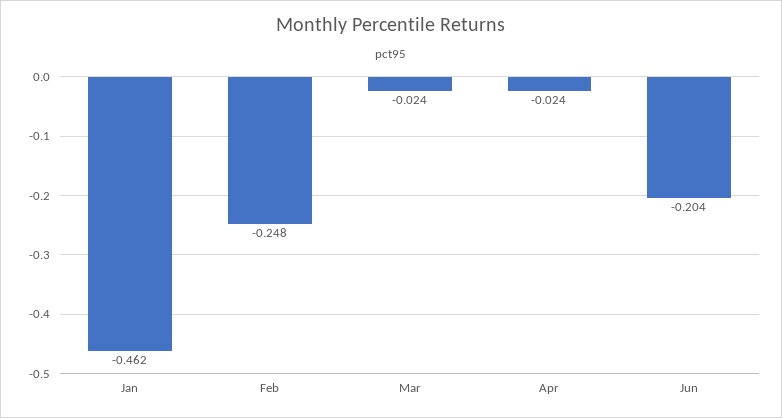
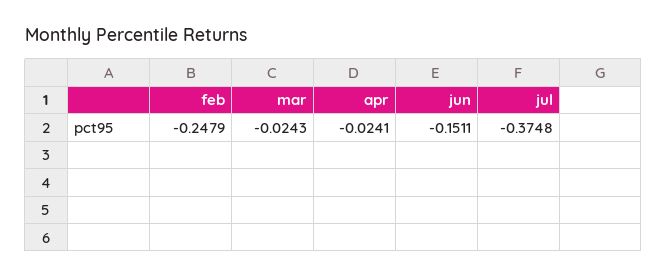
Jan: -0.462 -> none
Jun: -0.204 -> -0.1511
jul: none -> -0.3748

